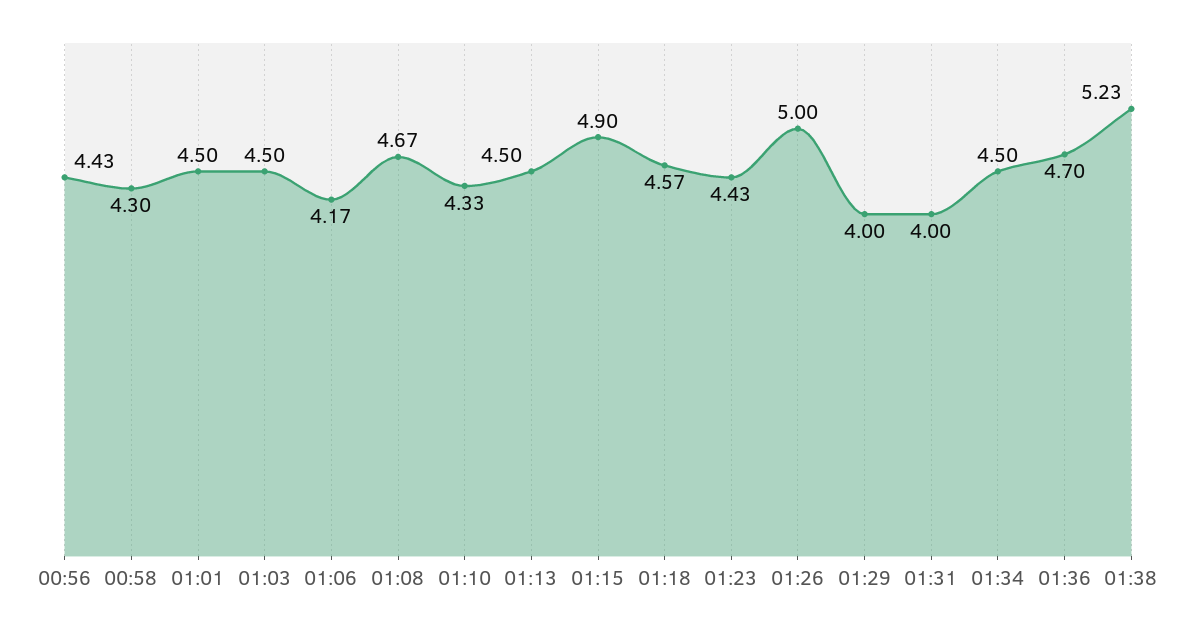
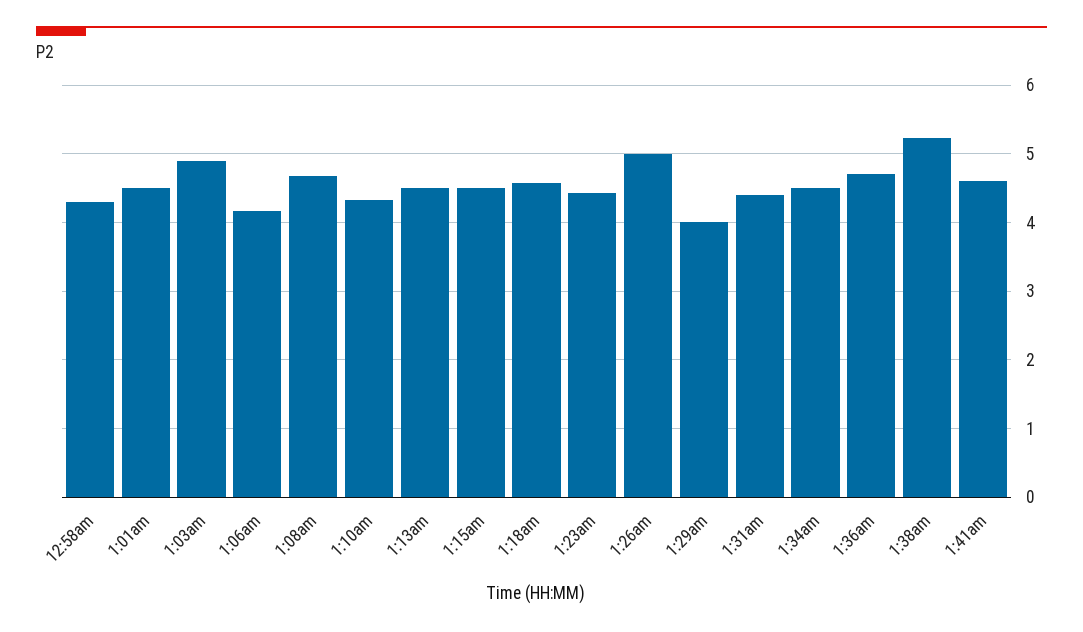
00:56: 4.43 -> none
01:03: 4.5 -> 4.9
01:15: 4.9 -> 4.5
01:31: 4 -> 4.4
1:41am: none -> 4.6

